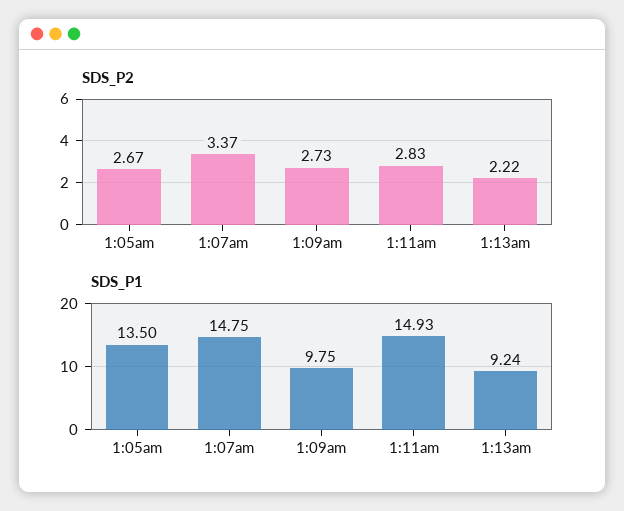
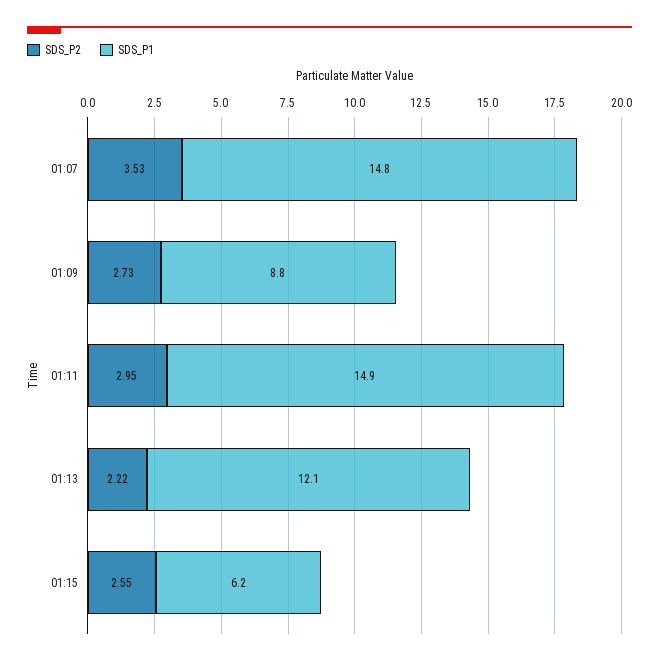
SDS_P2, 1:05am: 2.67 -> none
SDS_P2, 1:07am: 3.37 -> 3.53
SDS_P2, 1:11am: 2.83 -> 2.95
SDS_P1, 1:05am: 13.5 -> none
SDS_P1, 1:09am: 9.75 -> 8.8
SDS_P1, 1:13am: 9.24 -> 12.1
SDS_P2, 01:15: none -> 2.55
SDS_P1, 01:15: none -> 6.2

